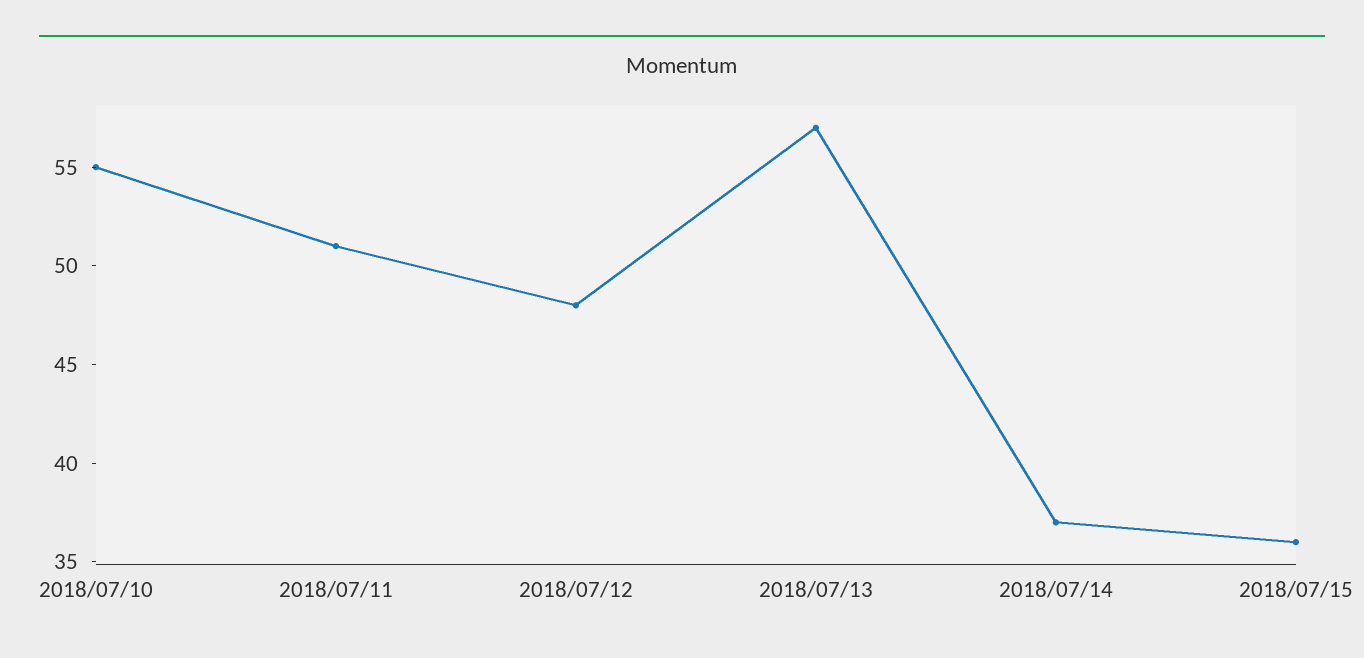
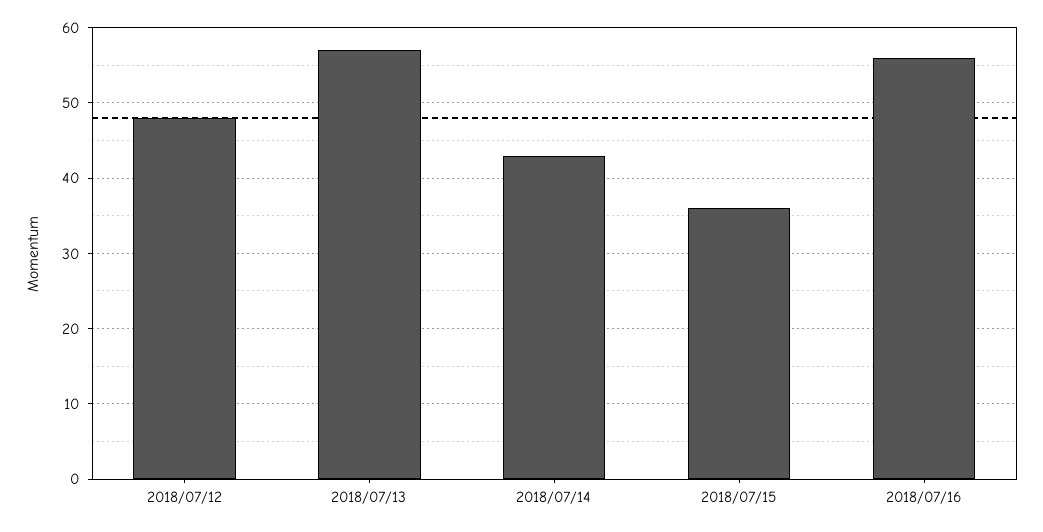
2018/07/10: 55 -> none
2018/07/11: 51 -> none
2018/07/14: 37 -> 43
2018/07/16: none -> 56

